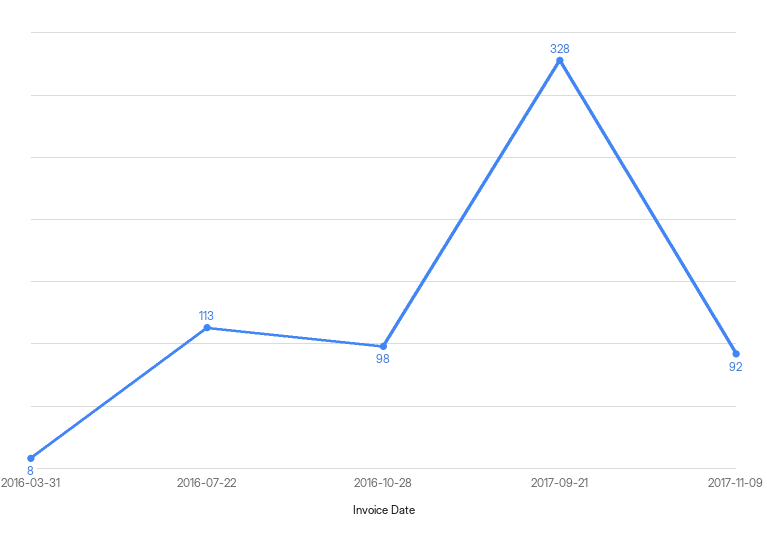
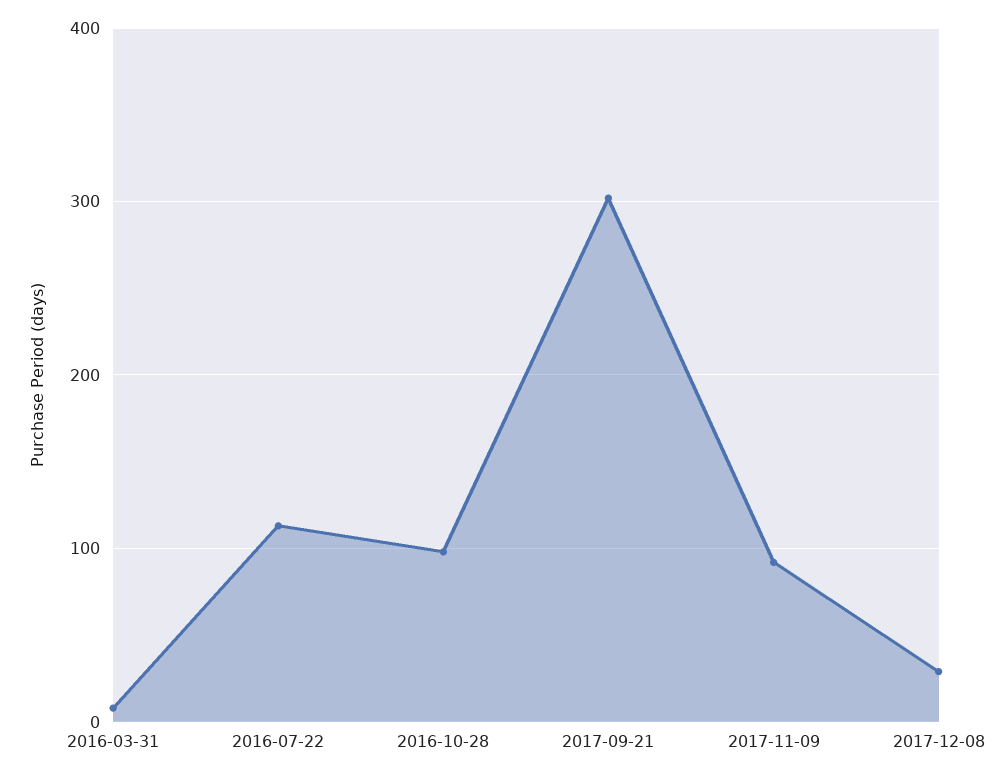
2017-09-21: 328 -> 300
2017-12-08: none -> 30

